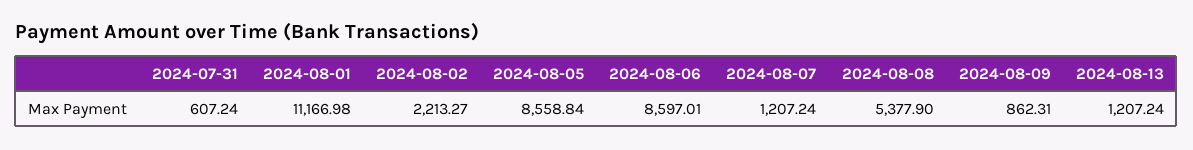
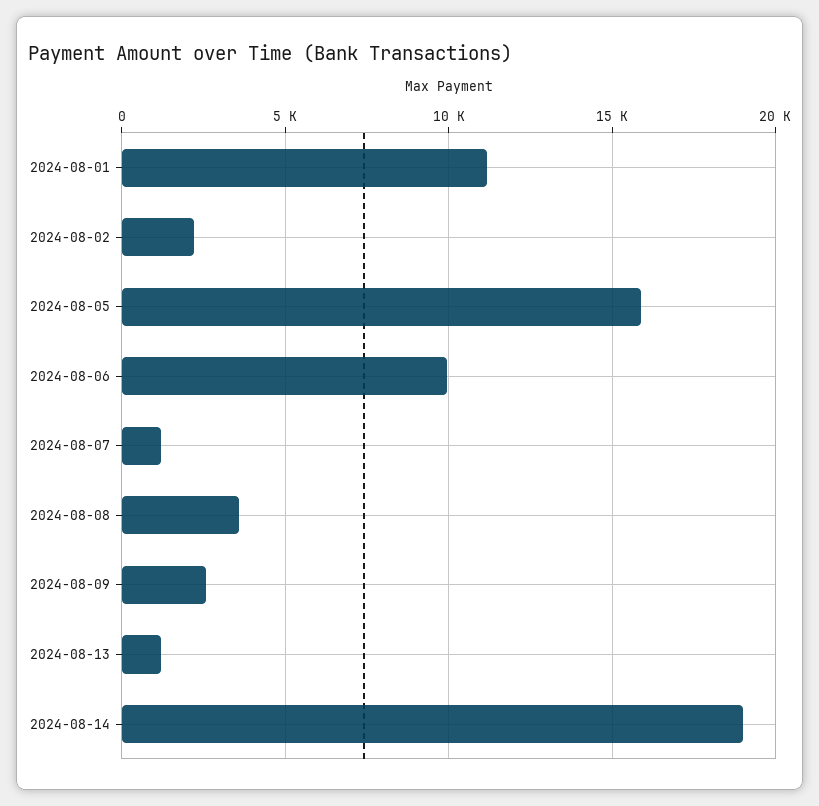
2024-07-31: 607.24 -> none
2024-08-05: 8558.84 -> 16000
2024-08-06: 8597.01 -> 10000
2024-08-08: 5377.9 -> 3500
2024-08-09: 862.31 -> 2500
2024-08-14: none -> 19000

